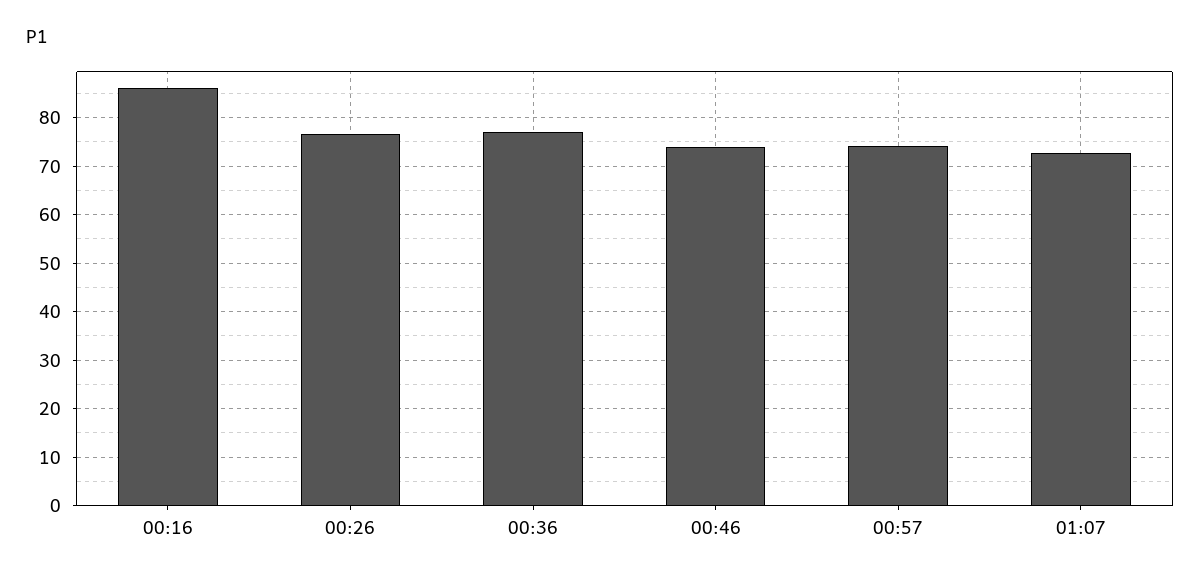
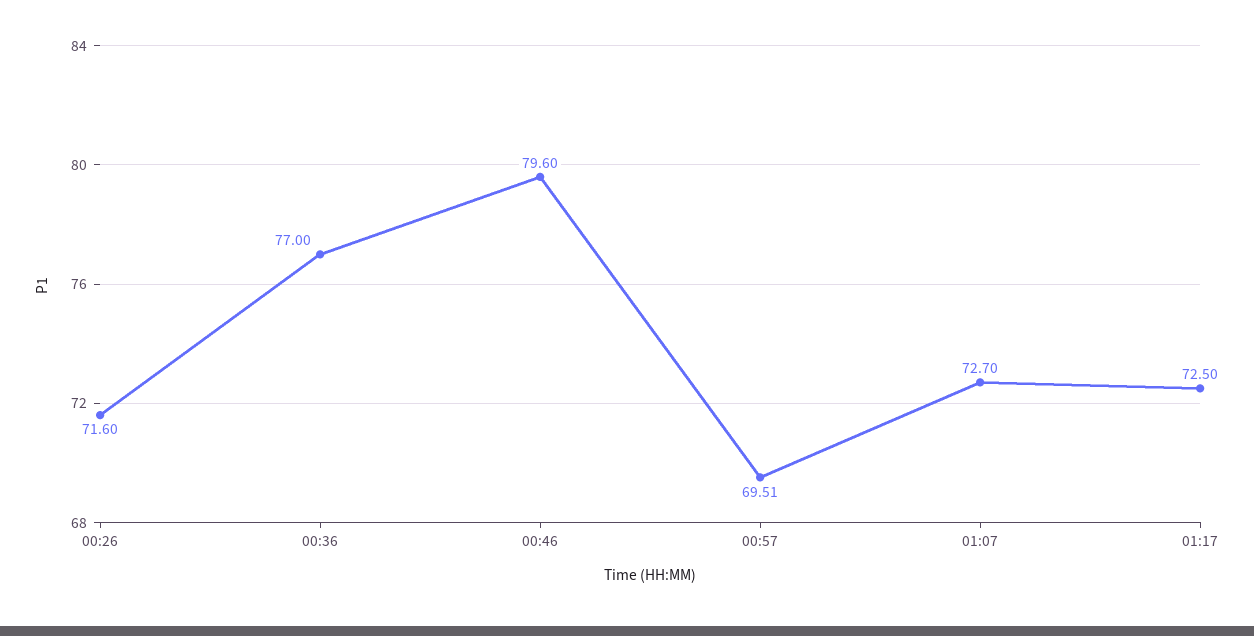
00:16: 86 -> none
00:26: 76 -> 71.6
00:46: 74 -> 79.6
00:57: 74 -> 69.51
01:17: none -> 72.5

